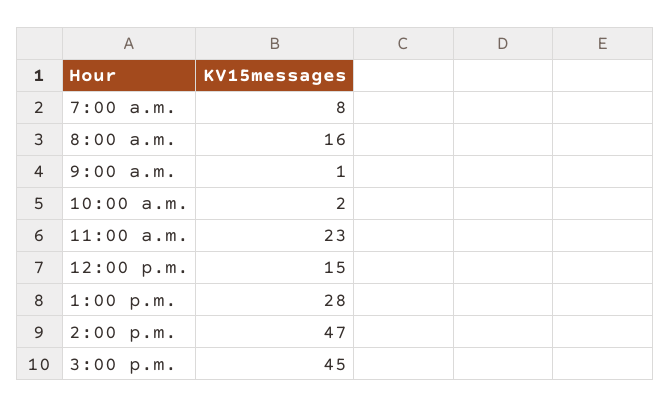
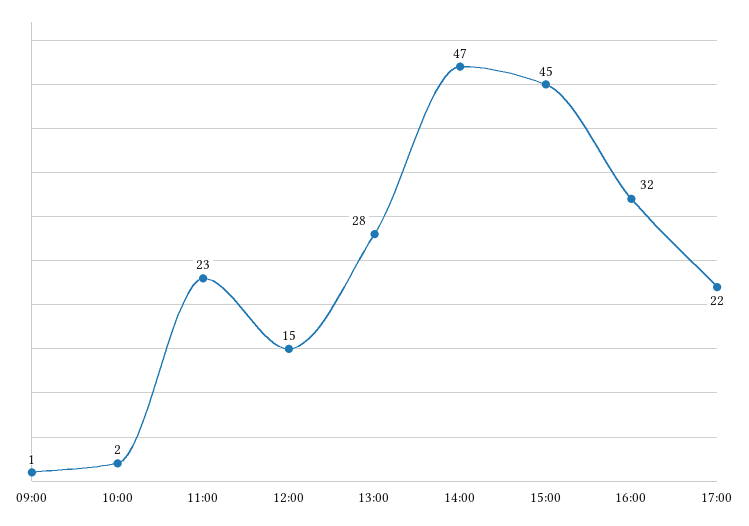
7:00 a.m.: 8 -> none
8:00 a.m.: 16 -> none
16:00: none -> 32
17:00: none -> 22

